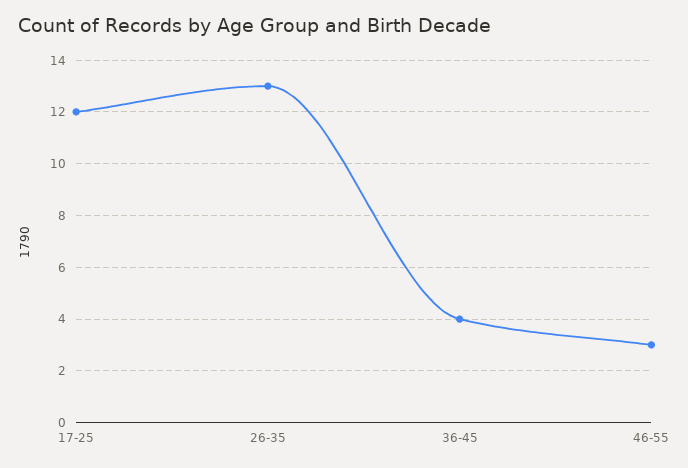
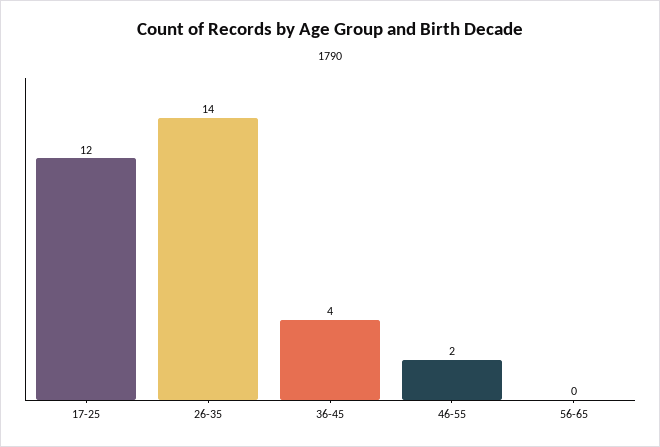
26-35: 13 -> 14
46-55: 3 -> 2
56-65: none -> 0

